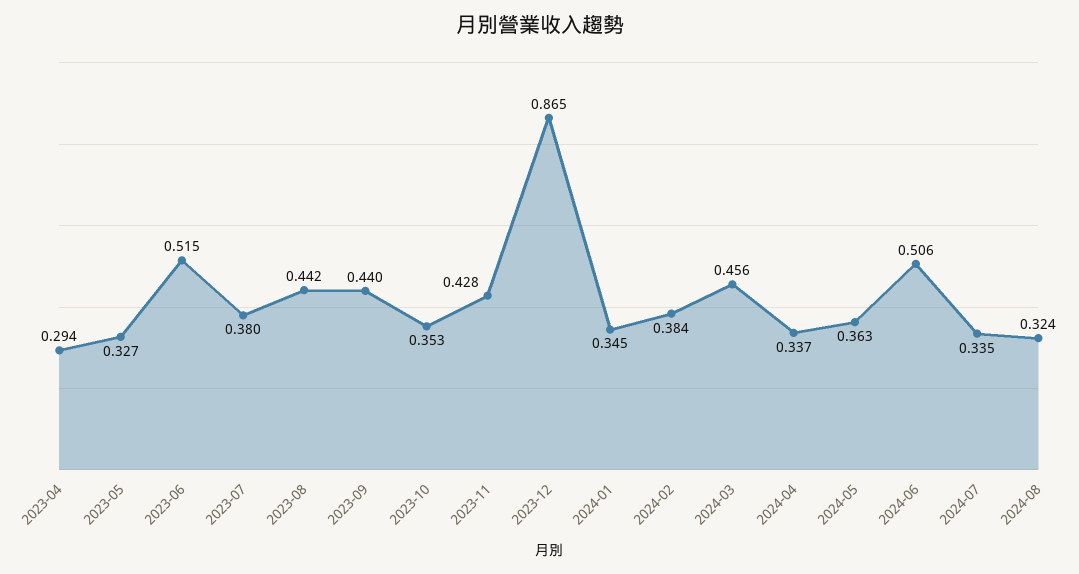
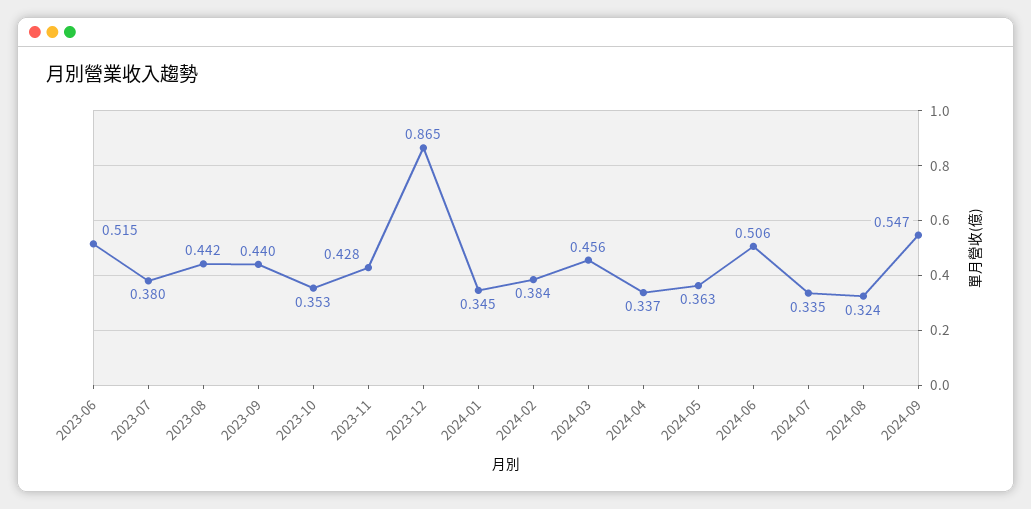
2023-04: 0.294 -> none
2023-05: 0.327 -> none
2024-09: none -> 0.547

